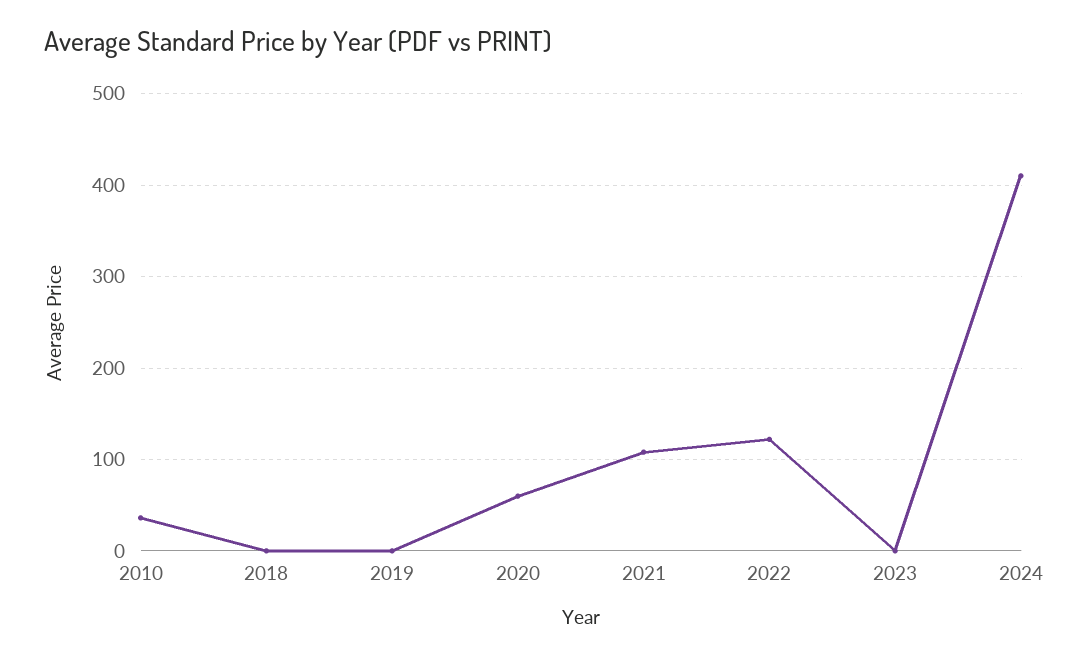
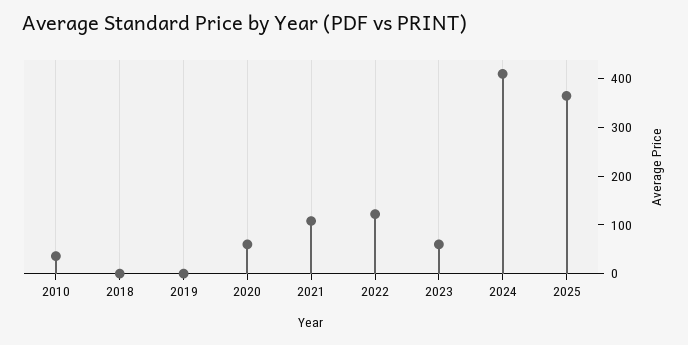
2023: 0 -> 60
2025: none -> 360

